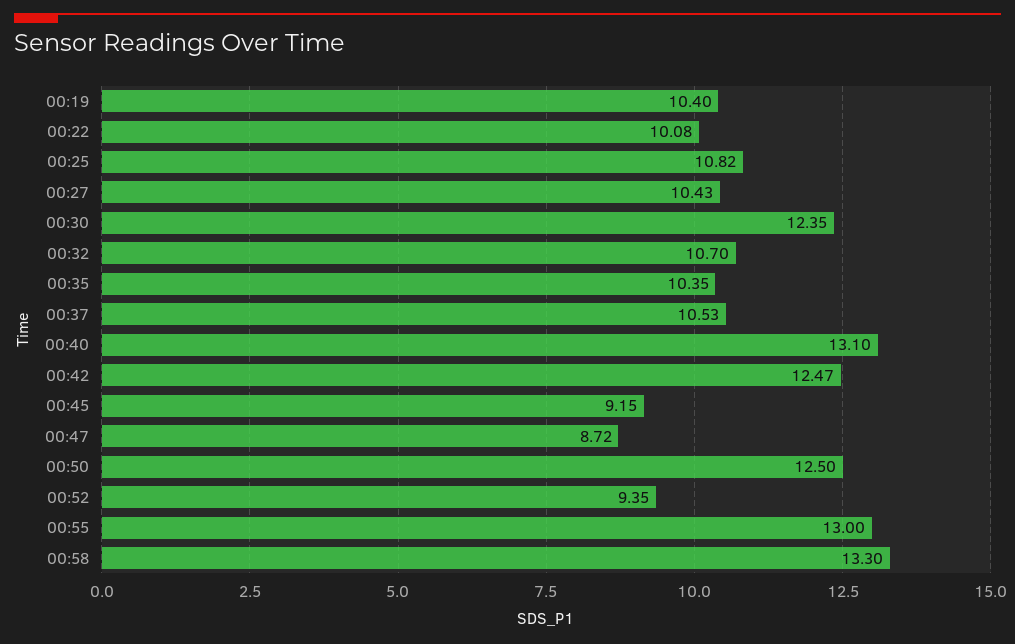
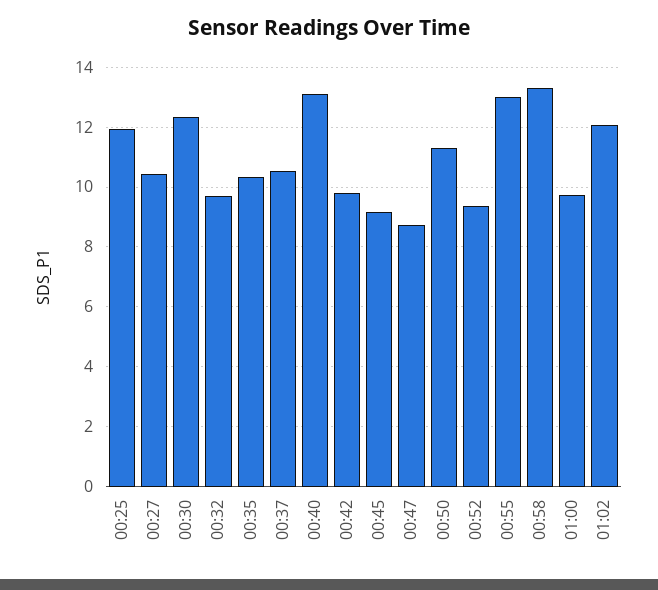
00:19: 10.4 -> none
00:22: 10.08 -> none
00:25: 10.82 -> 12
00:32: 10.7 -> 9.75
00:42: 12.47 -> 9.75
00:50: 12.5 -> 11.25
01:00: none -> 9.75
01:02: none -> 12

